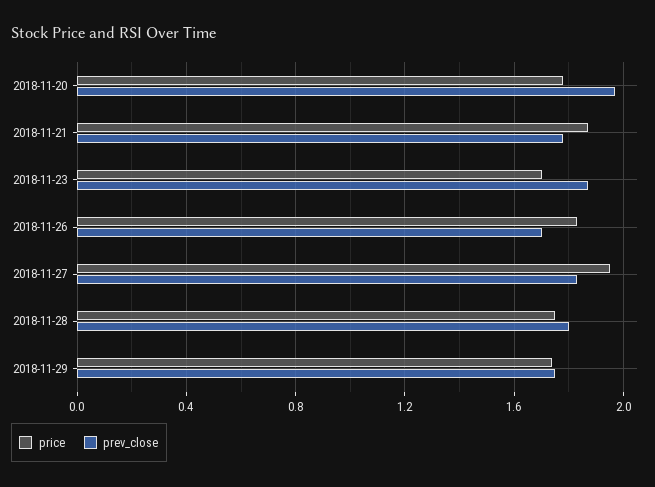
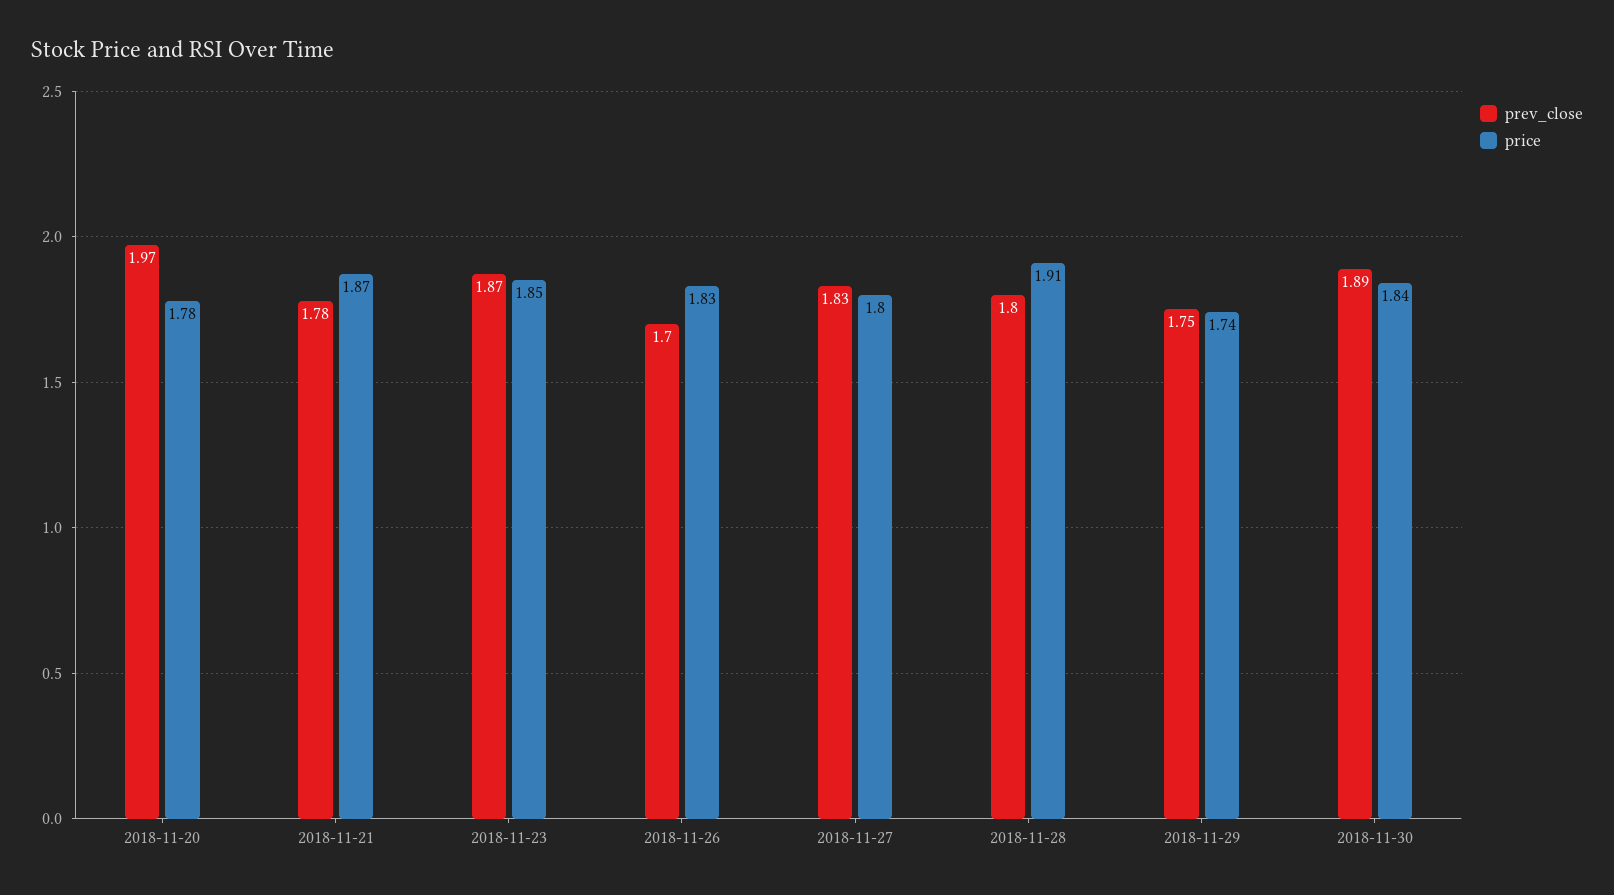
price, 2018-11-23: 1.7 -> 1.85
price, 2018-11-27: 1.95 -> 1.8
price, 2018-11-28: 1.75 -> 1.91
prev_close, 2018-11-30: none -> 1.89
price, 2018-11-30: none -> 1.84

